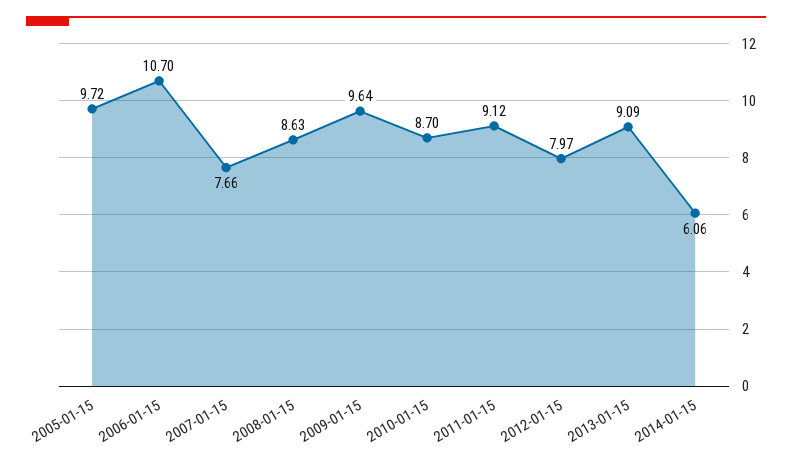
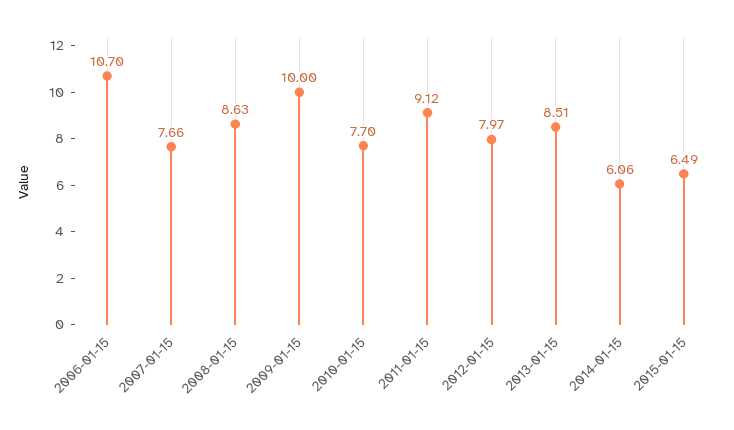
2005-01-15: 9.72 -> none
2009-01-15: 9.64 -> 10
2010-01-15: 8.7 -> 7.7
2013-01-15: 9.09 -> 8.51
2015-01-15: none -> 6.49

